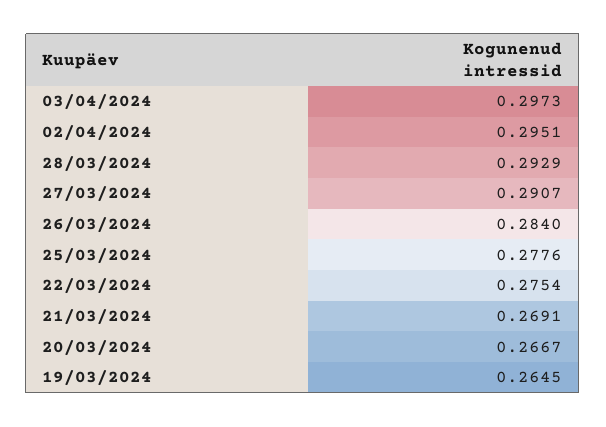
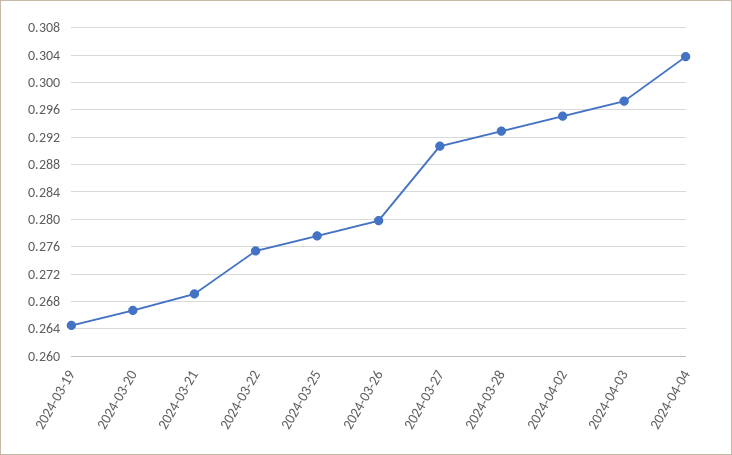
26/03/2024: 0.284 -> 0.28
2024-04-04: none -> 0.304

